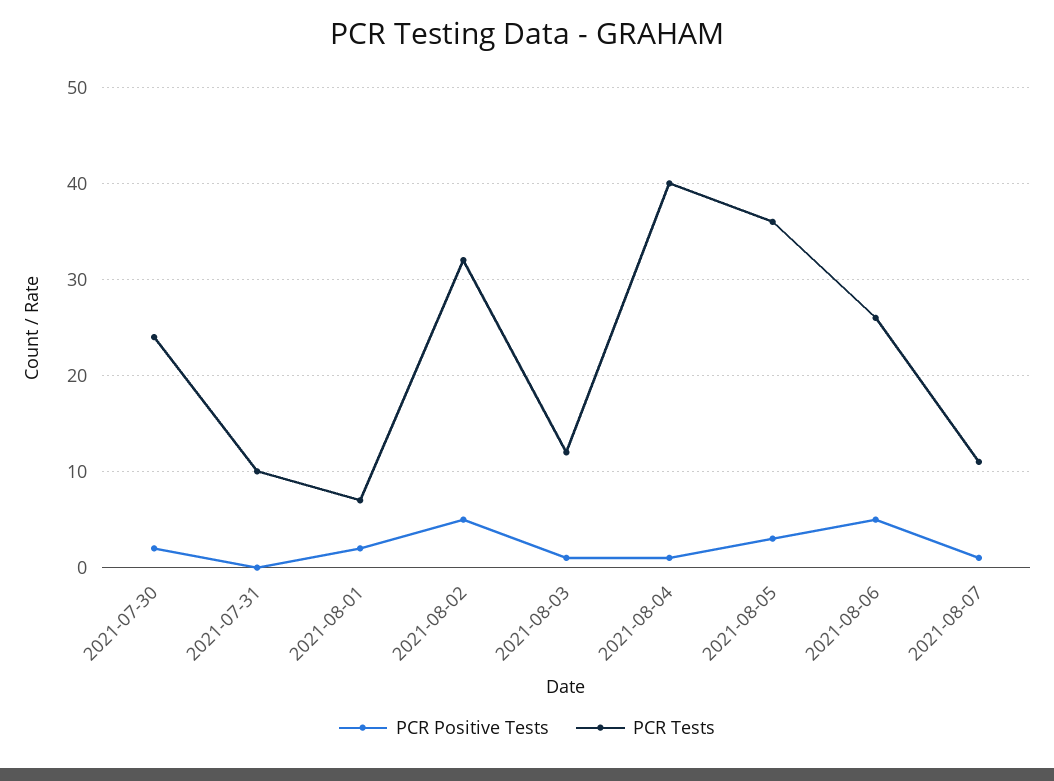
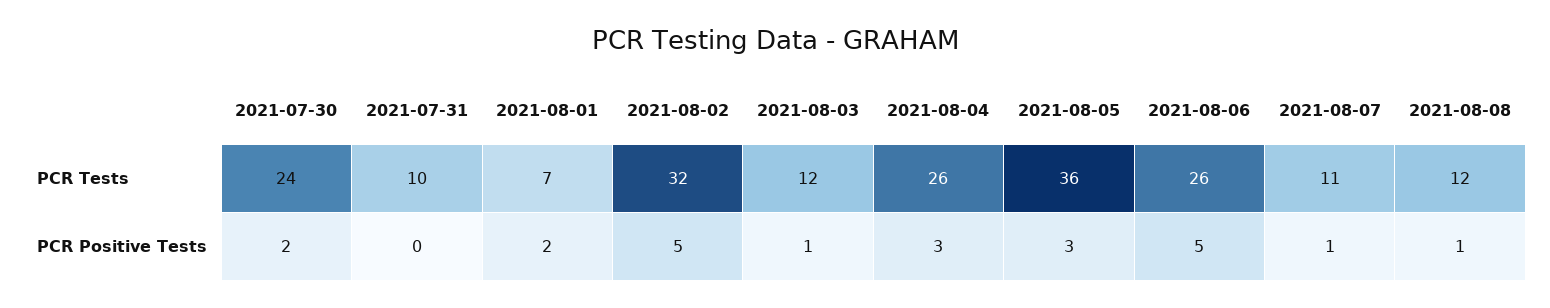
PCR Positive Tests, 2021-08-04: 1 -> 3
PCR Tests, 2021-08-04: 40 -> 26
PCR Tests, 2021-08-08: none -> 12
PCR Positive Tests, 2021-08-08: none -> 1

